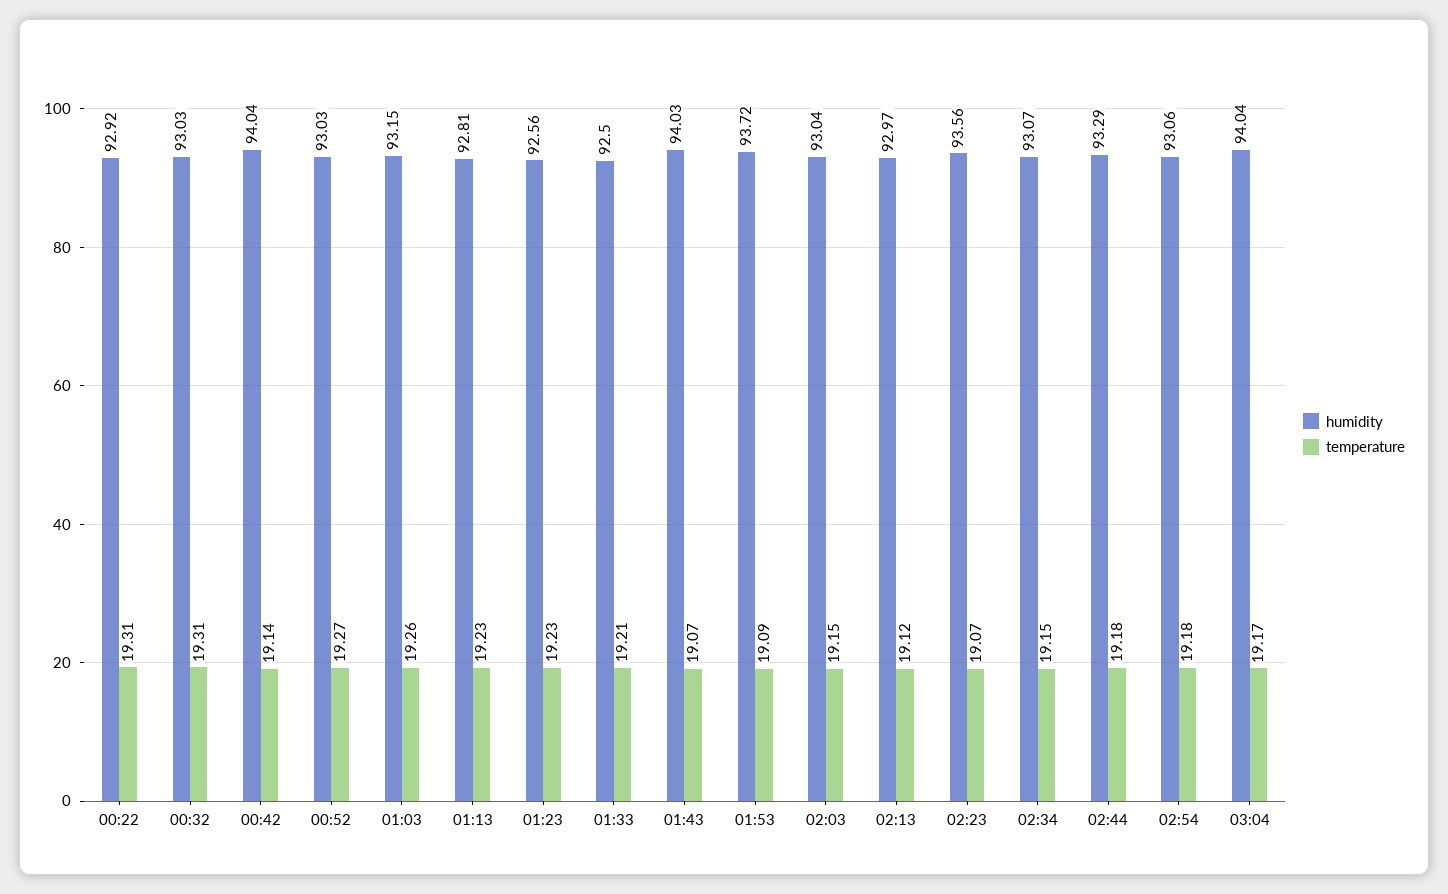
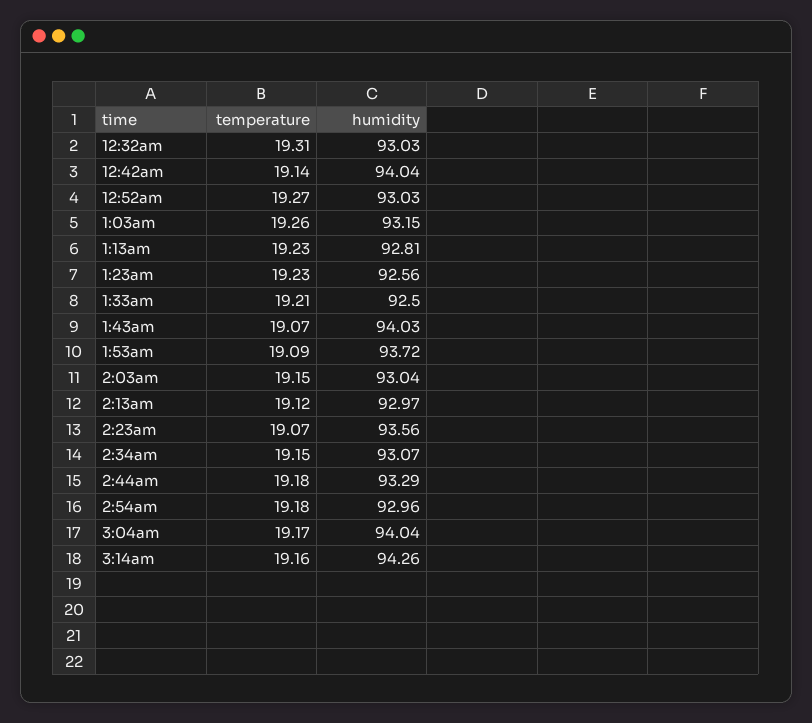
humidity, 00:22: 92.92 -> none
temperature, 00:22: 19.31 -> none
humidity, 02:54: 93.06 -> 92.96
temperature, 3:14am: none -> 19.16
humidity, 3:14am: none -> 94.26

